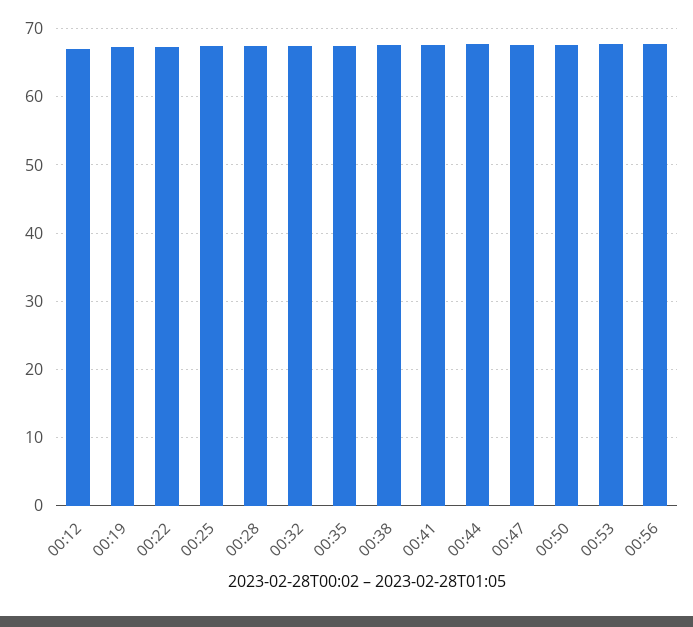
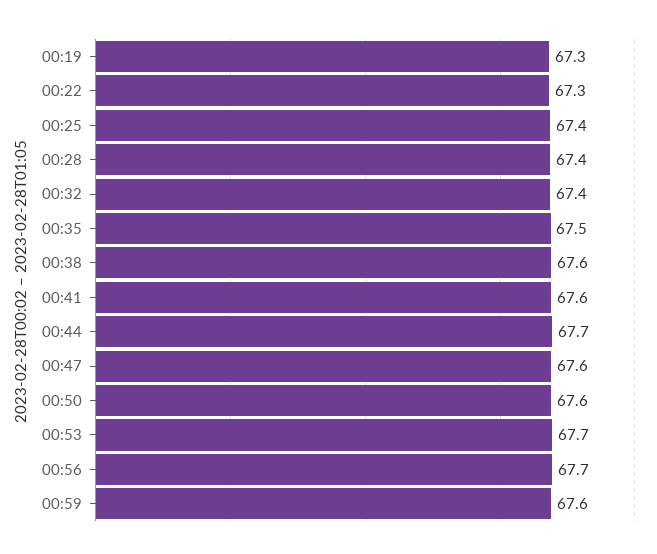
00:12: 67 -> none
00:59: none -> 67.6

